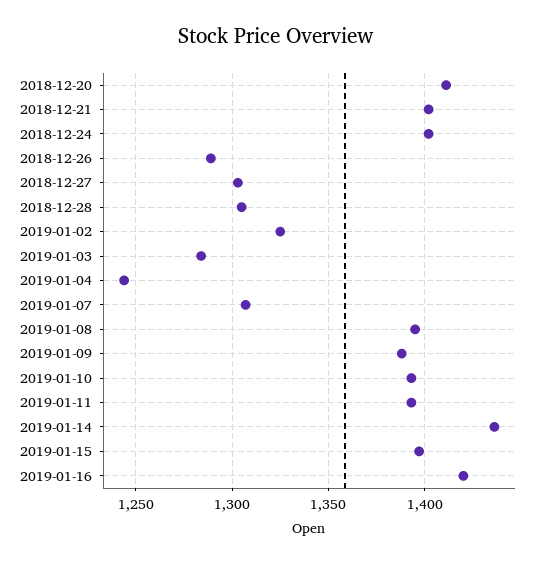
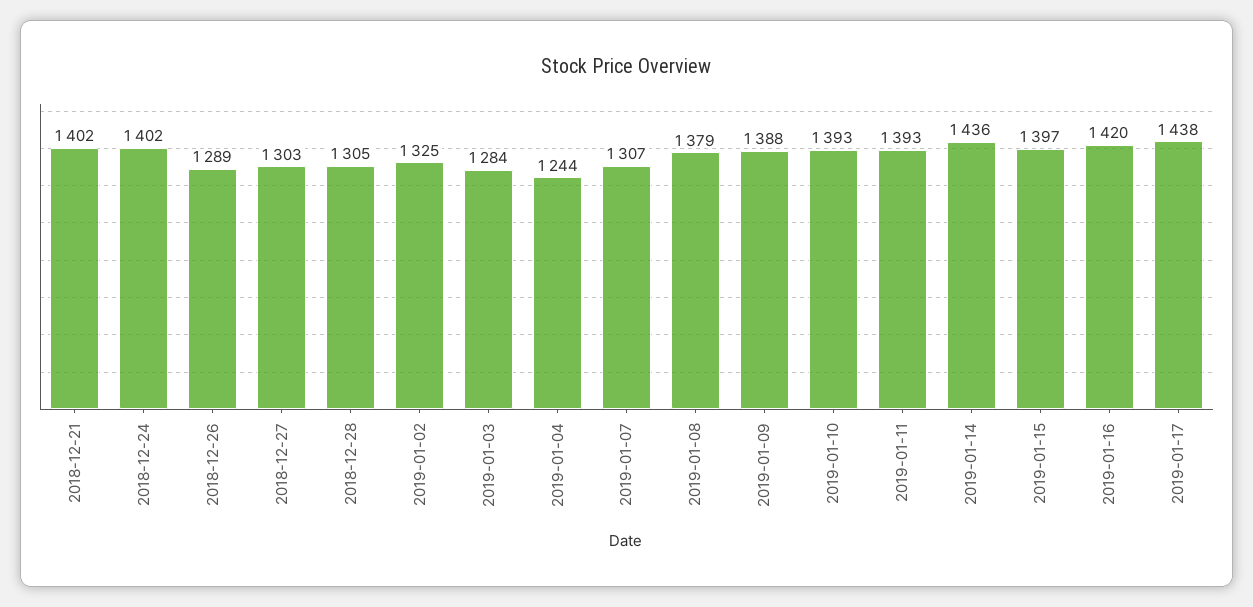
2018-12-20: 1410 -> none
2019-01-08: 1395 -> 1379
2019-01-17: none -> 1438

